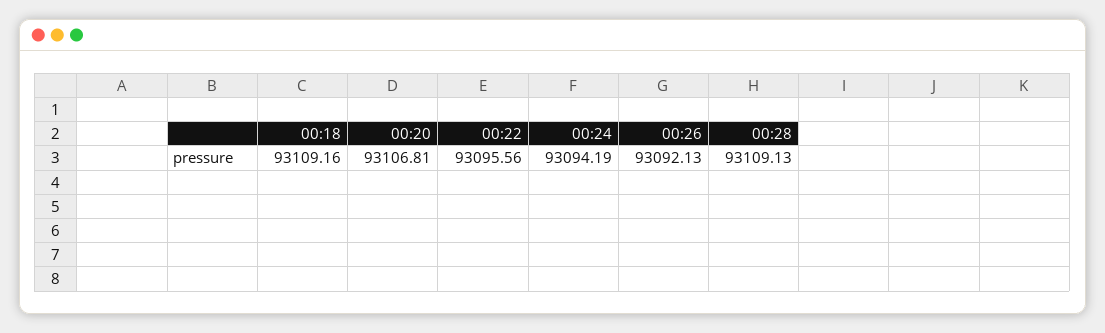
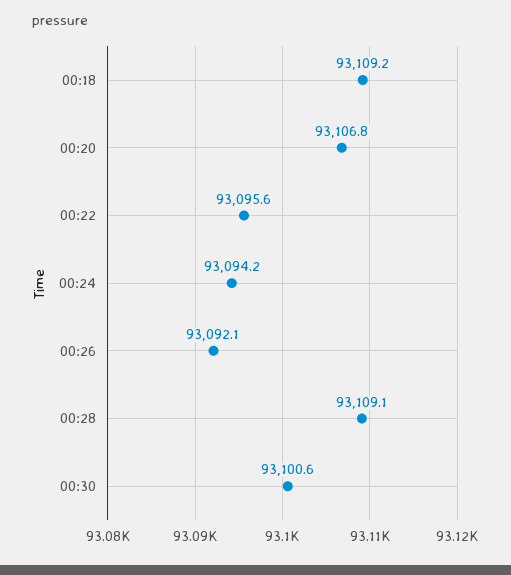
00:30: none -> 93100.6

